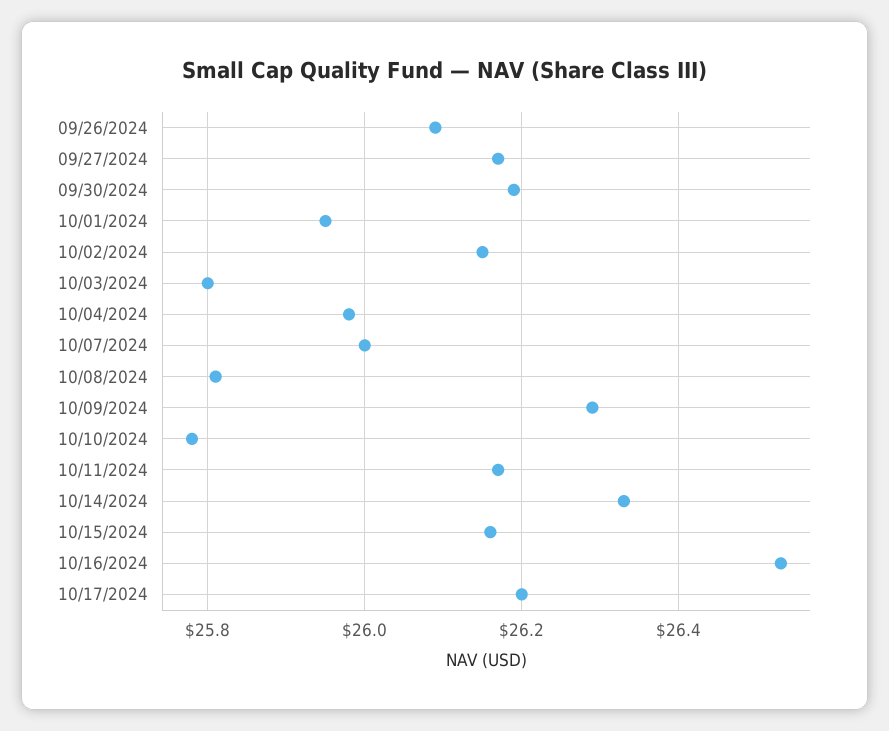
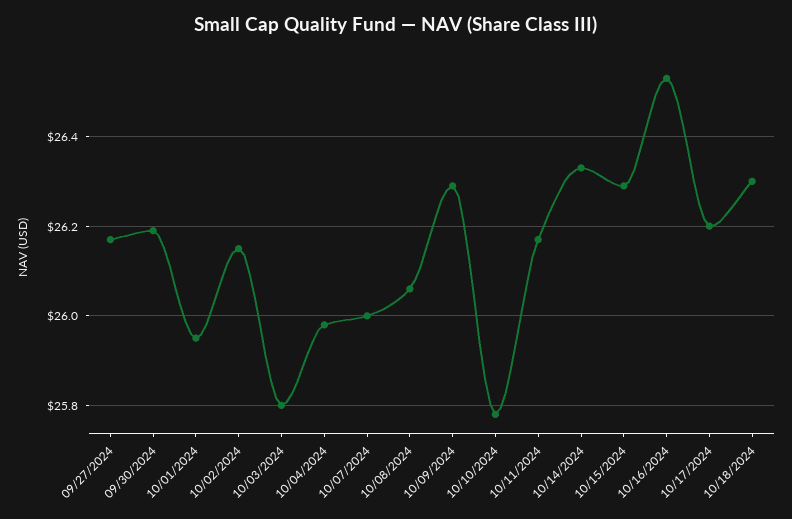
09/26/2024: 26.1 -> none
10/08/2024: 25.8 -> 26.05
10/15/2024: 26.15 -> 26.3
10/18/2024: none -> 26.3

